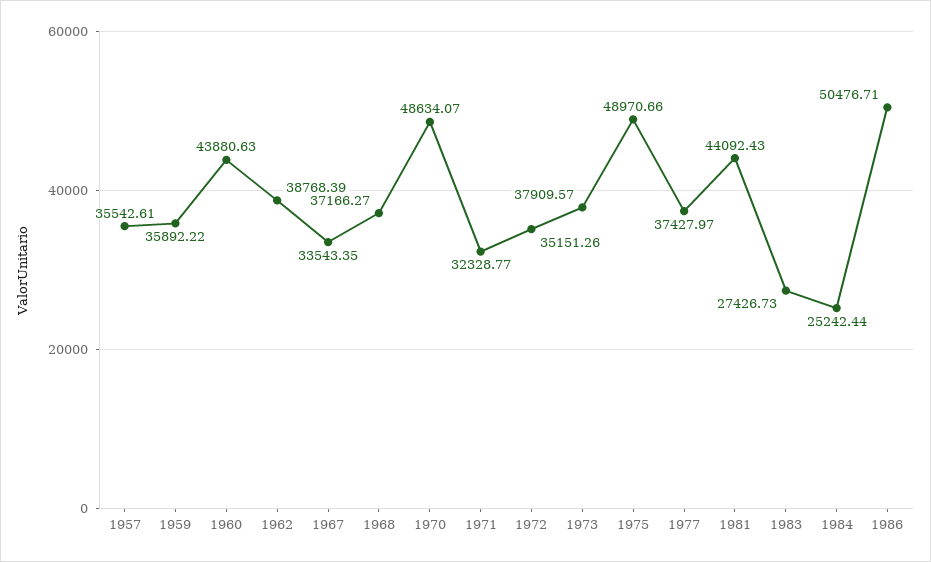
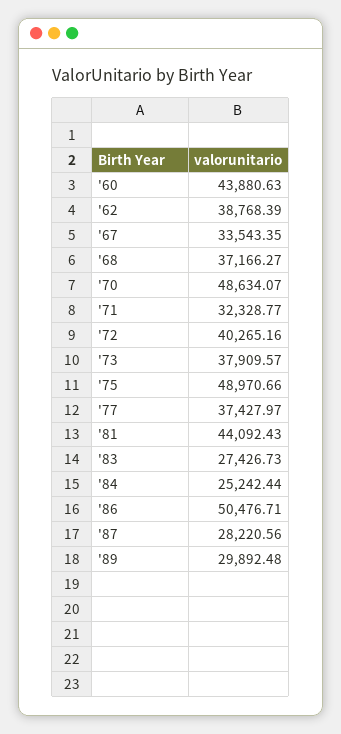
1957: 35542.61 -> none
1959: 35892.22 -> none
1972: 35151.26 -> 40265.16
'87: none -> 28220.56
'89: none -> 29892.48

